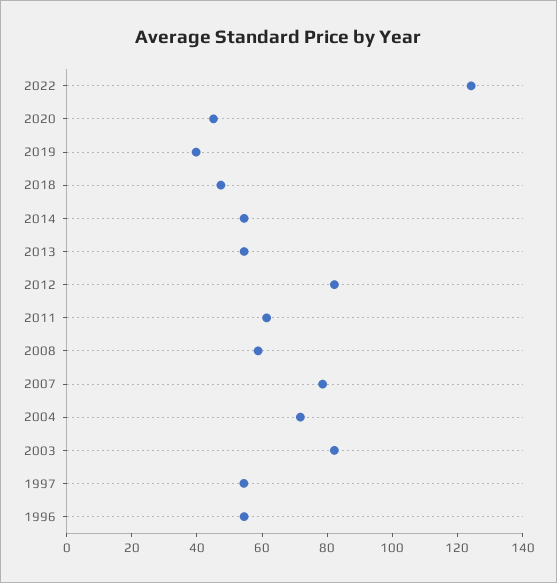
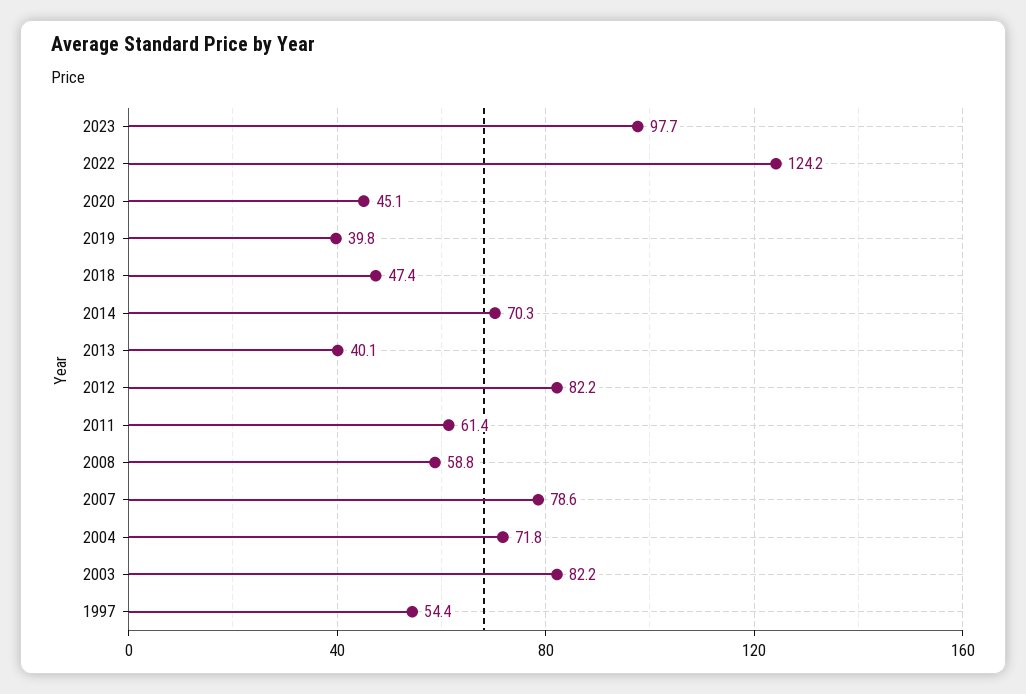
2014: 55 -> 70.3
2013: 55 -> 40.1
1996: 55 -> none
2023: none -> 97.7

